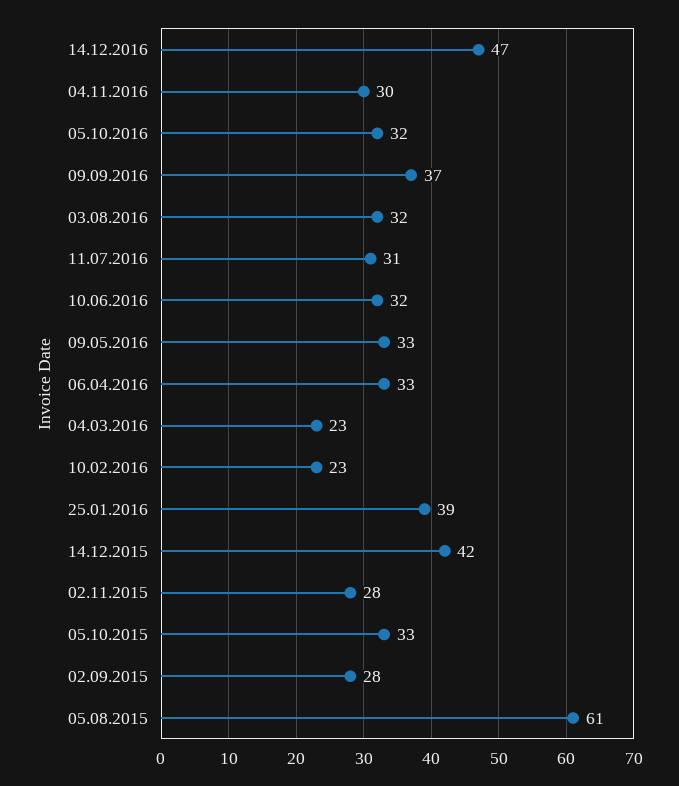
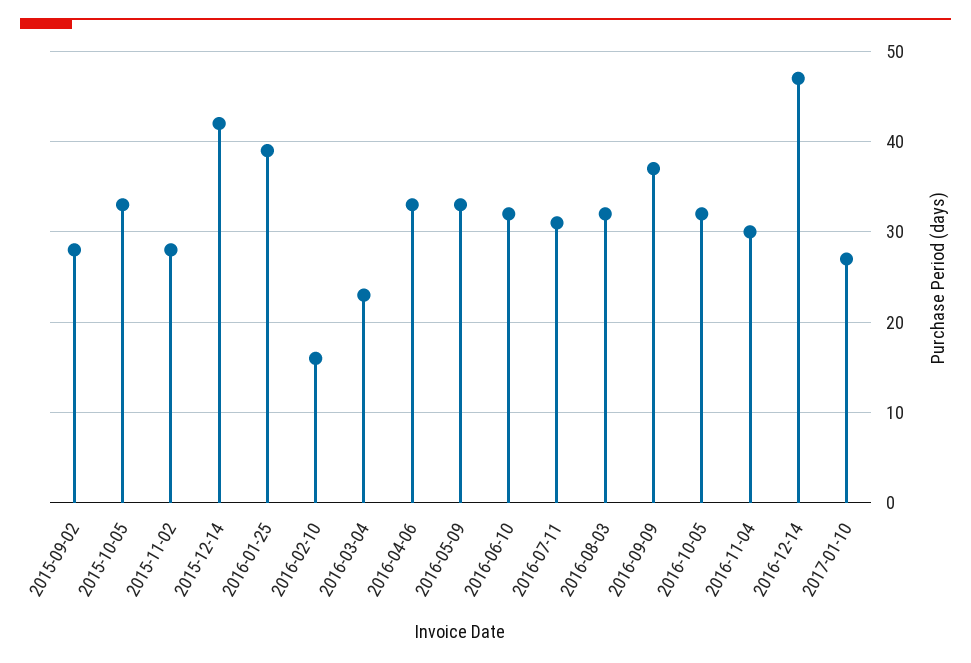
10.02.2016: 23 -> 16
05.08.2015: 61 -> none
2017-01-10: none -> 27

